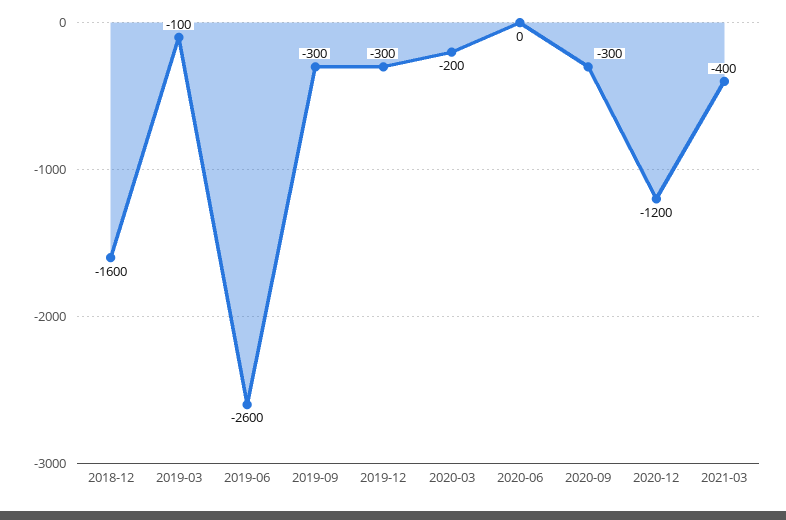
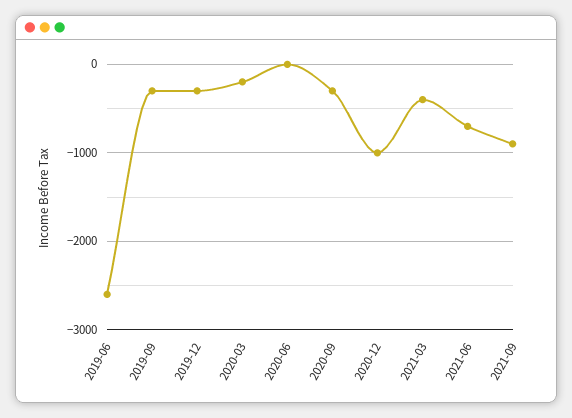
2018-12: -1600 -> none
2019-03: -100 -> none
2020-12: -1200 -> -1000
2021-06: none -> -700
2021-09: none -> -900

